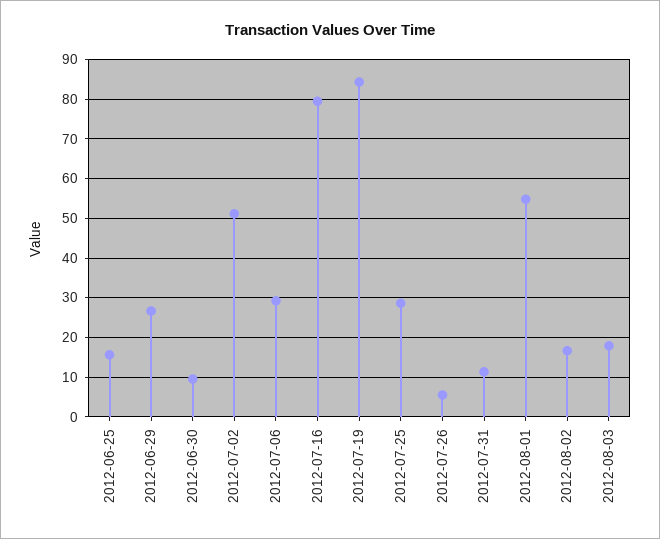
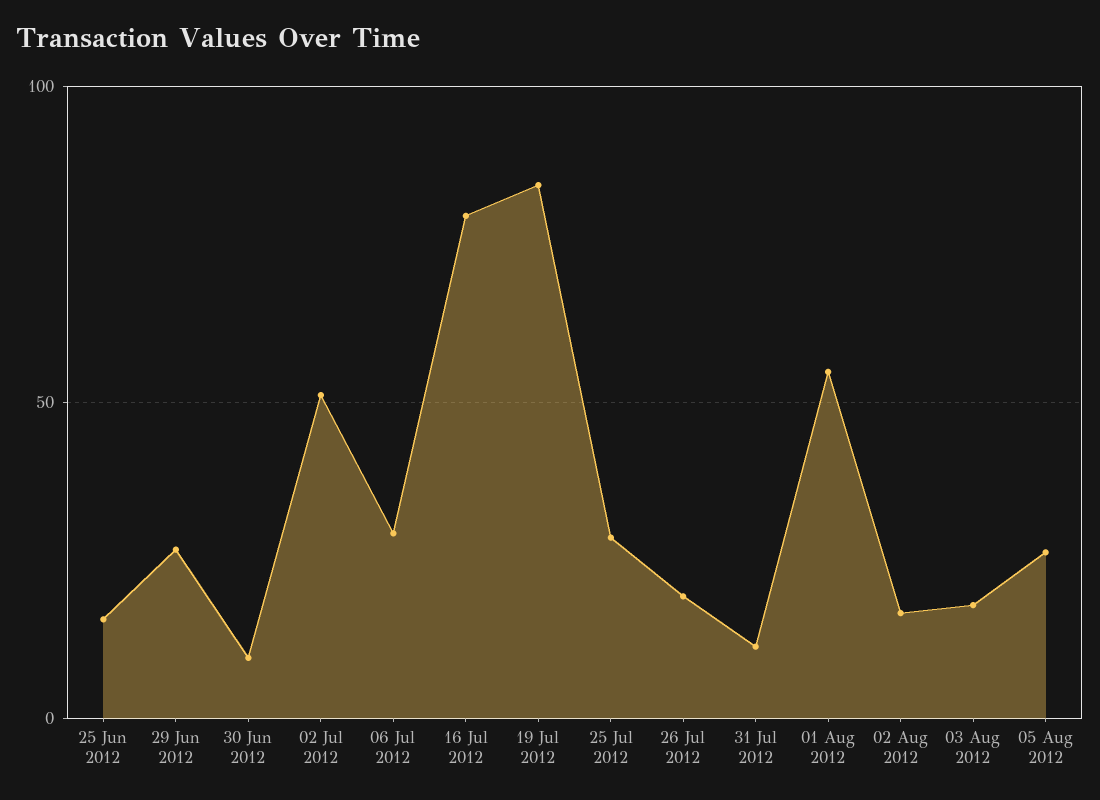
2012-07-26: 6 -> 20
05 Aug 2012: none -> 25

